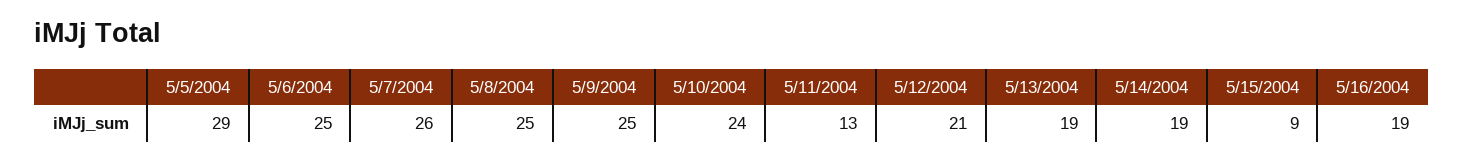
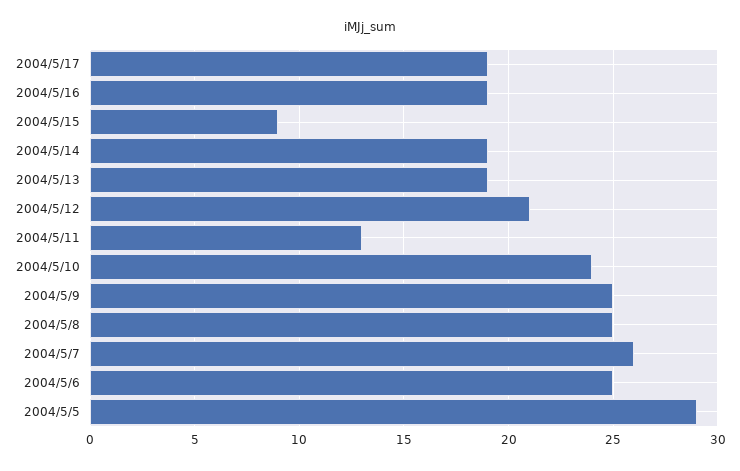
2004/5/17: none -> 19

